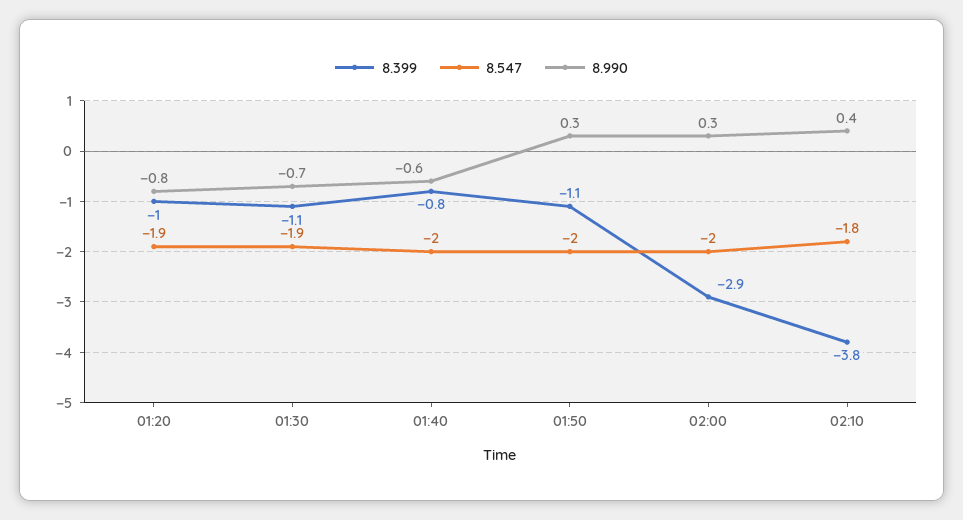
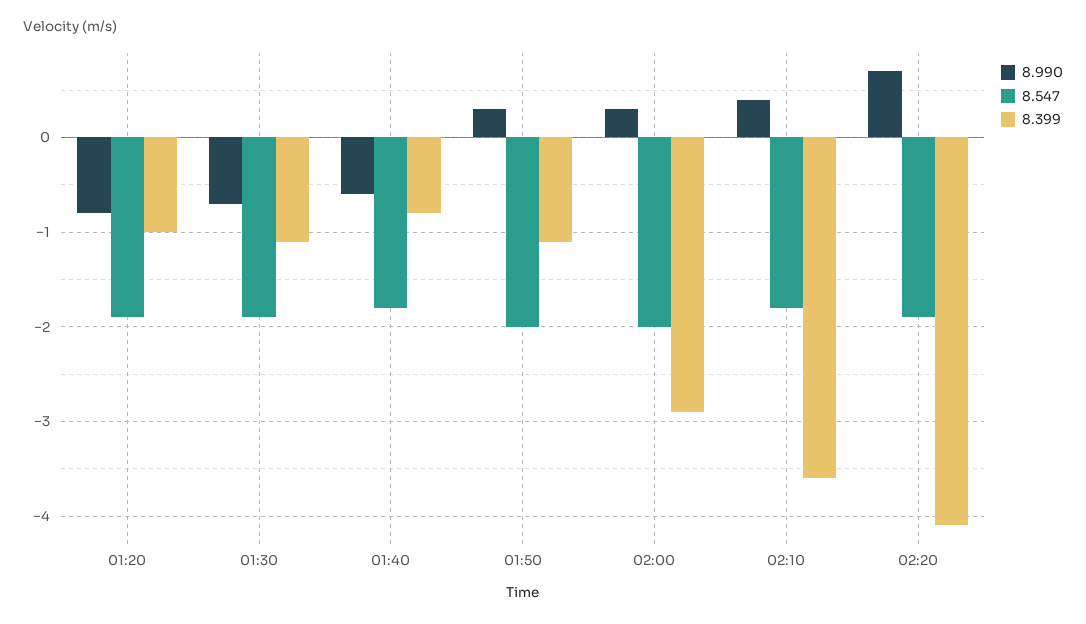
8.547, 01:40: -2 -> -1.8
8.399, 02:10: -3.8 -> -3.6
8.990, 02:20: none -> 0.7
8.547, 02:20: none -> -1.9
8.399, 02:20: none -> -4.1

